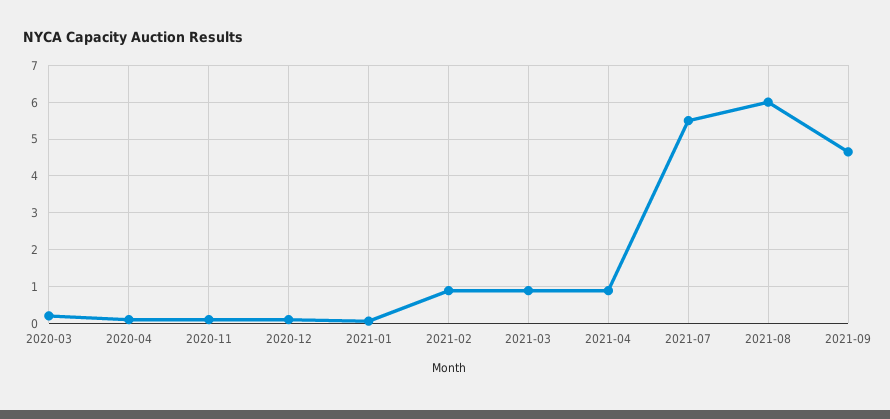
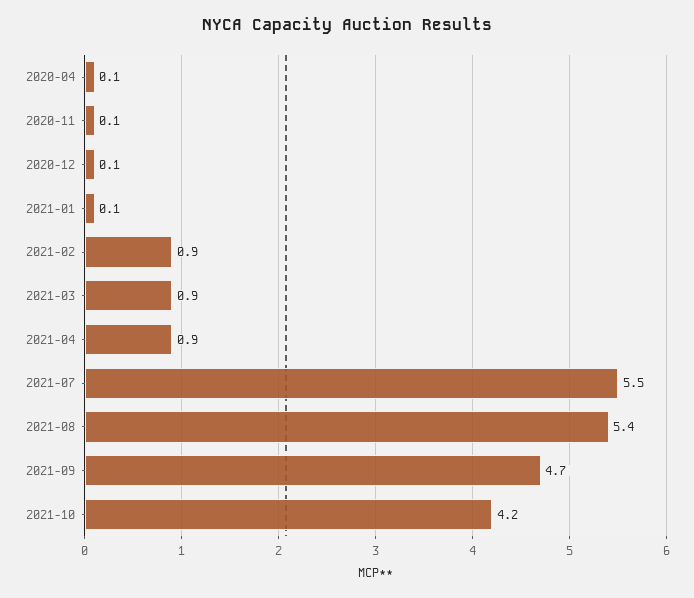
2020-03: 0.2 -> none
2021-08: 6 -> 5.4
2021-10: none -> 4.2

